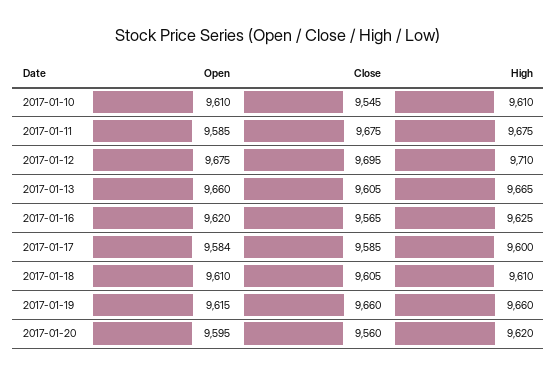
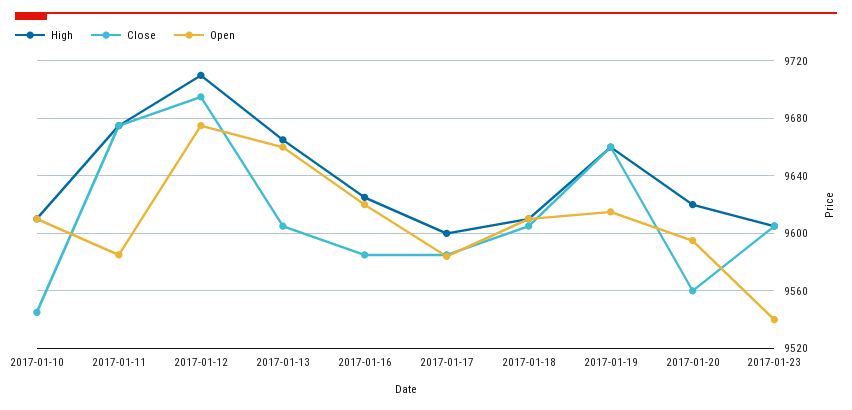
Close, 2017-01-16: 9565 -> 9585
High, 2017-01-23: none -> 9605
Close, 2017-01-23: none -> 9605
Open, 2017-01-23: none -> 9540

